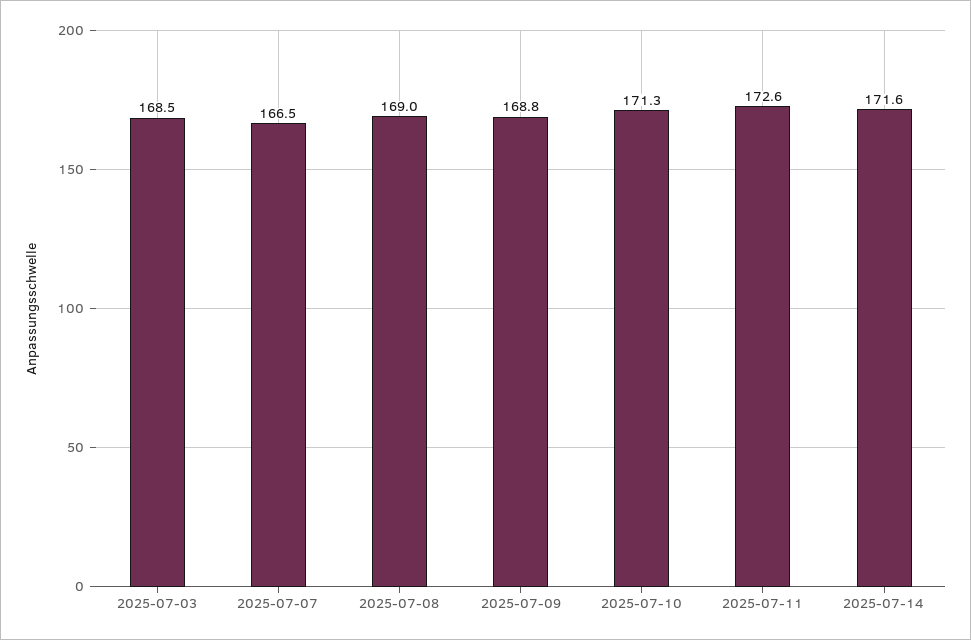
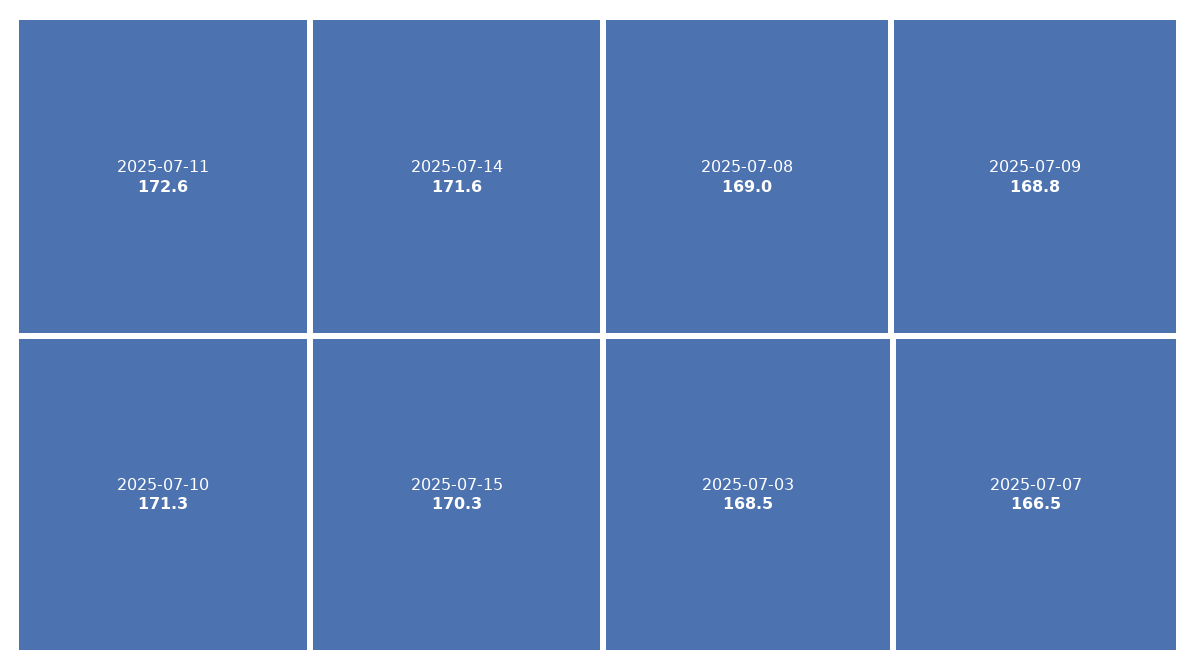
2025-07-15: none -> 170.3

